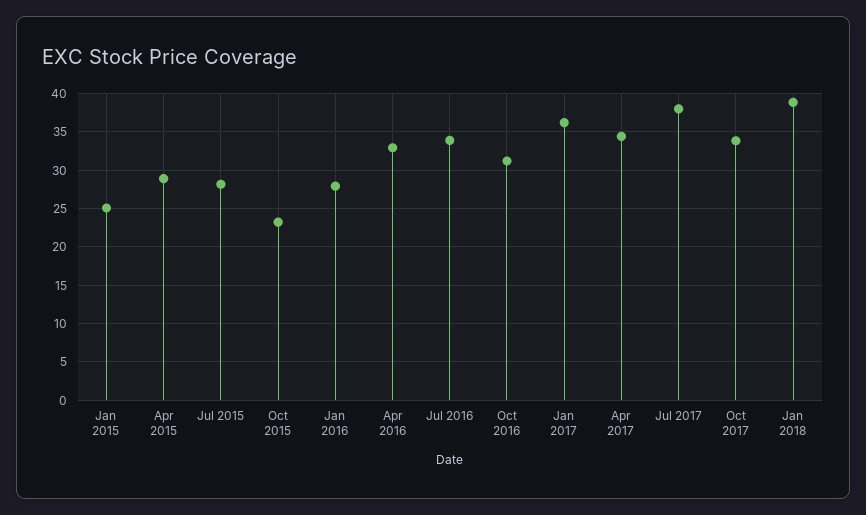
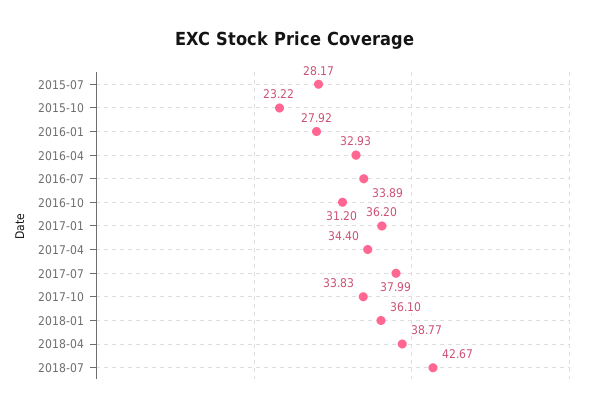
Jan 2015: 25 -> none
Apr 2015: 29 -> none
Jan 2018: 39 -> 36.1
2018-04: none -> 38.77
2018-07: none -> 42.67

